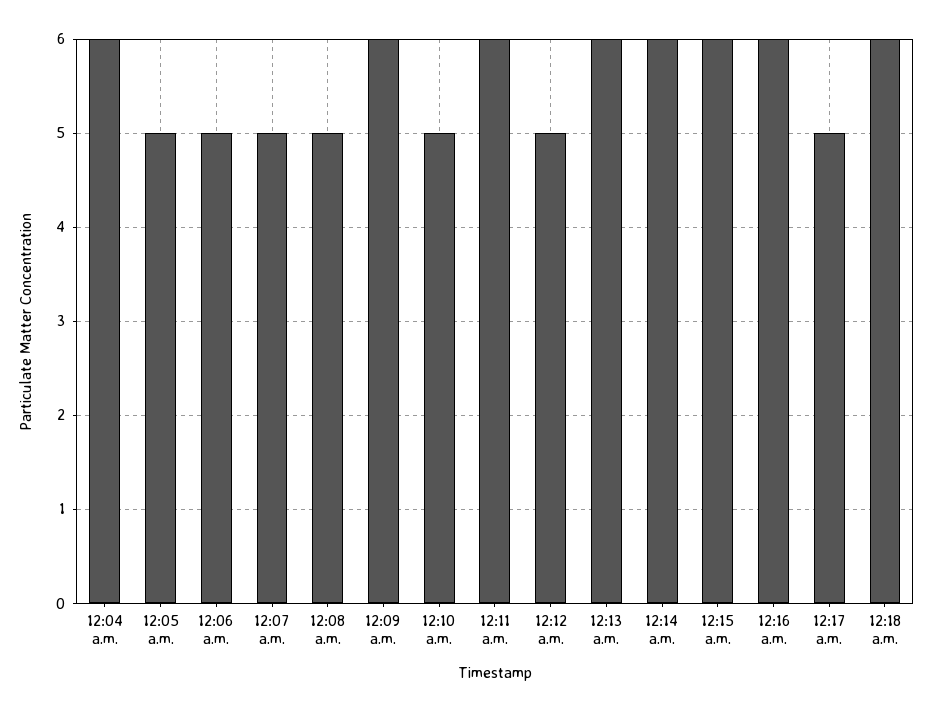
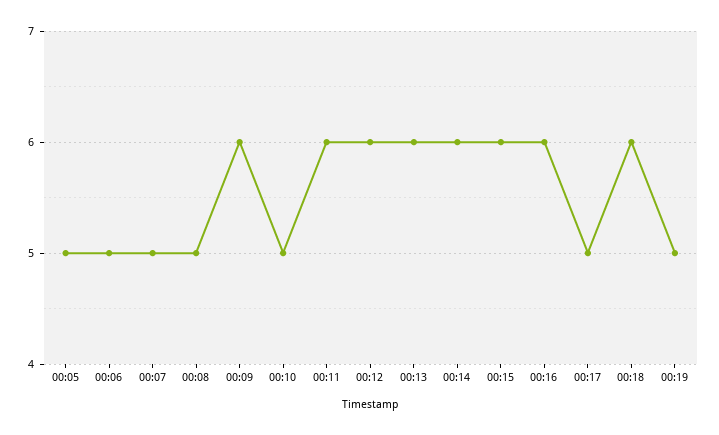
12:04 a.m.: 6 -> none
12:12 a.m.: 5 -> 6
00:19: none -> 5

